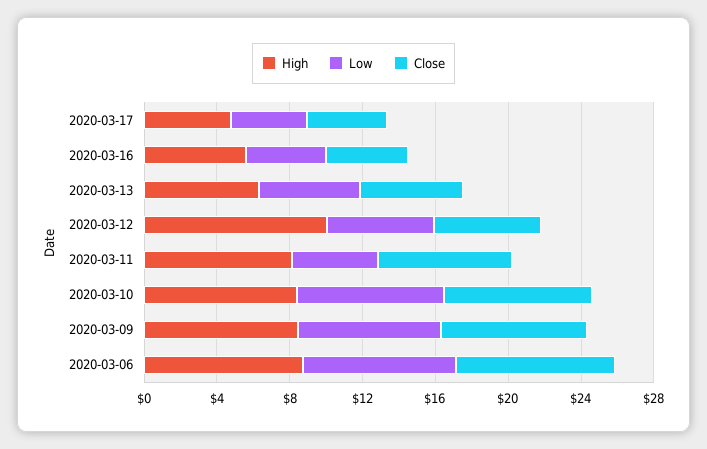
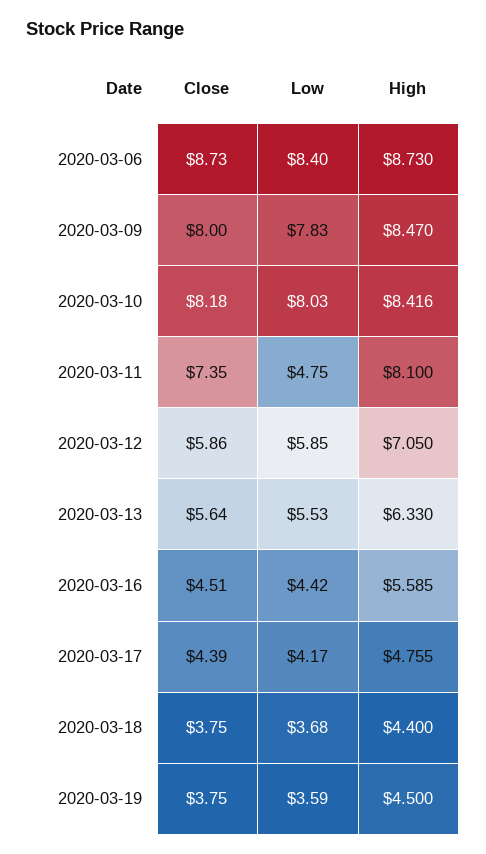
High, 2020-03-12: 10 -> 7.05
Close, 2020-03-18: none -> 3.75
Low, 2020-03-18: none -> 3.68
High, 2020-03-18: none -> 4.4
Close, 2020-03-19: none -> 3.75
Low, 2020-03-19: none -> 3.59
High, 2020-03-19: none -> 4.5

